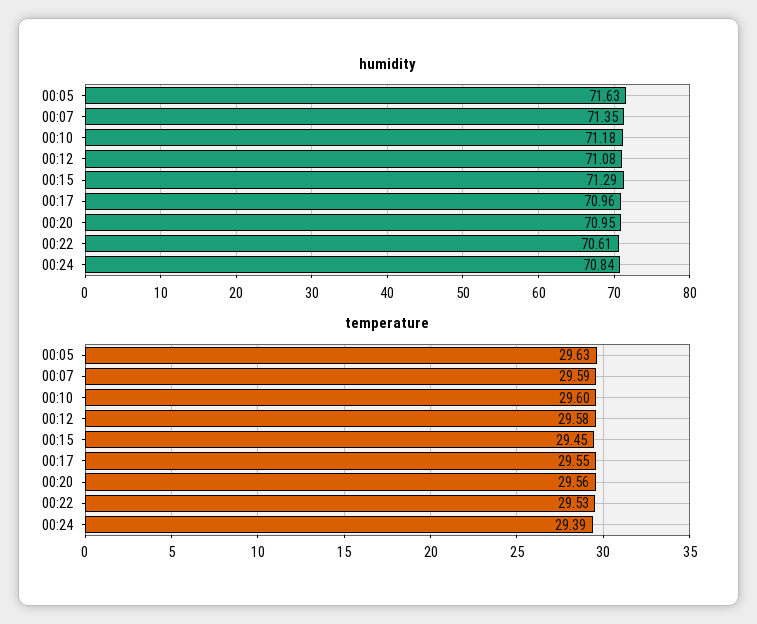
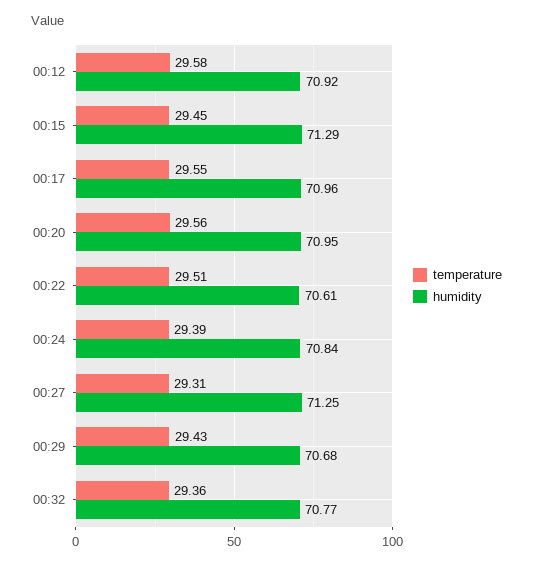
humidity, 00:05: 71.63 -> none
humidity, 00:07: 71.35 -> none
humidity, 00:10: 71.18 -> none
humidity, 00:12: 71.08 -> 70.92
temperature, 00:05: 29.63 -> none
temperature, 00:07: 29.59 -> none
temperature, 00:10: 29.6 -> none
temperature, 00:22: 29.53 -> 29.51
temperature, 00:27: none -> 29.31
humidity, 00:27: none -> 71.25
temperature, 00:29: none -> 29.43
humidity, 00:29: none -> 70.68
temperature, 00:32: none -> 29.36
humidity, 00:32: none -> 70.77

